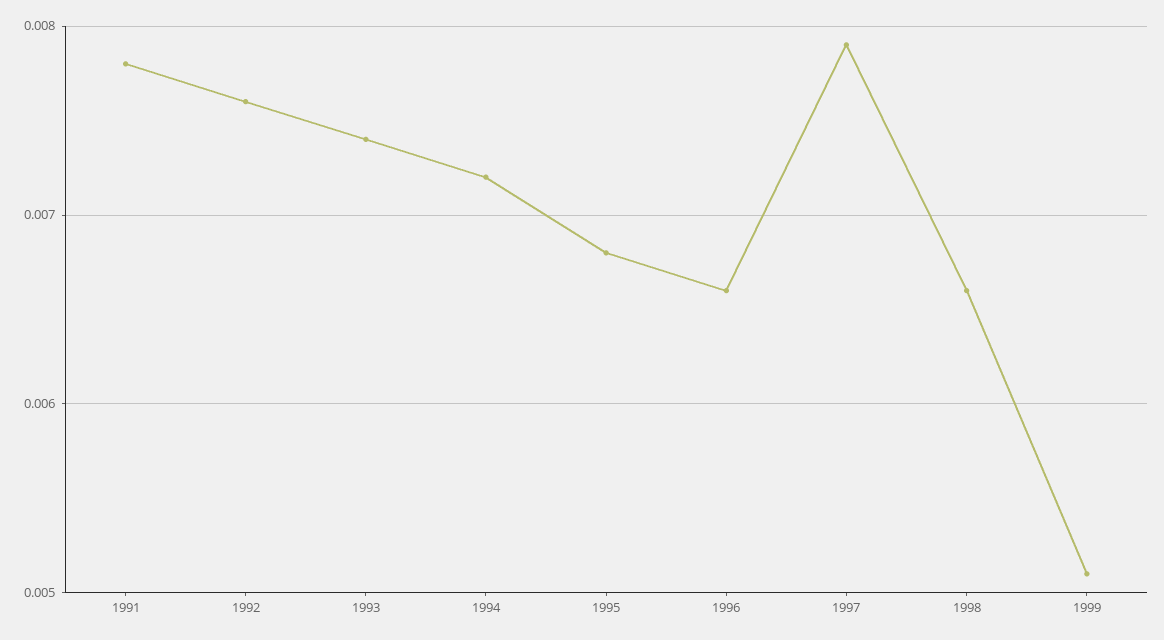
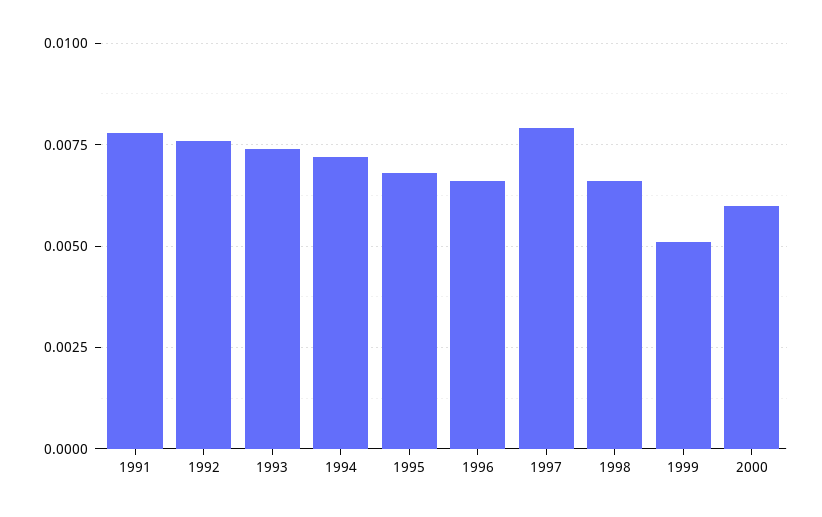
2000: none -> 0.006

